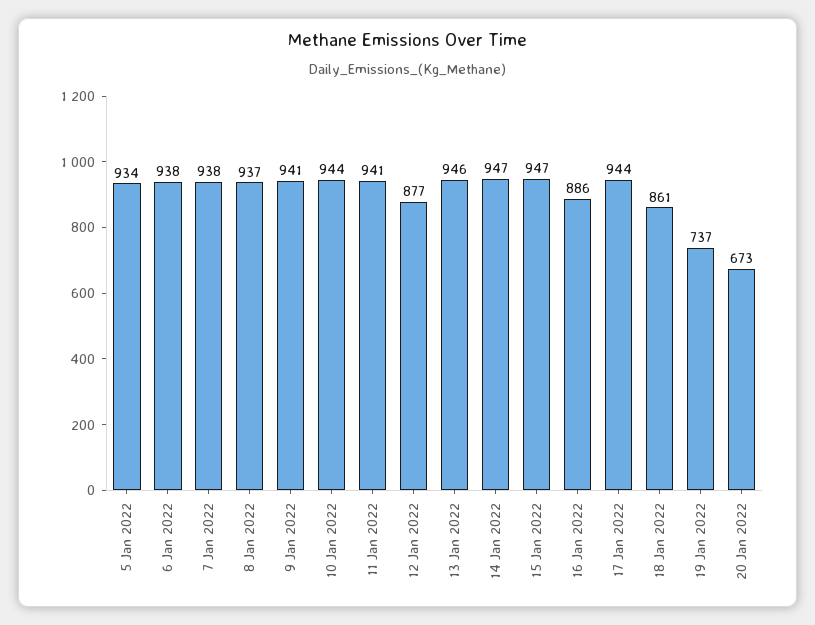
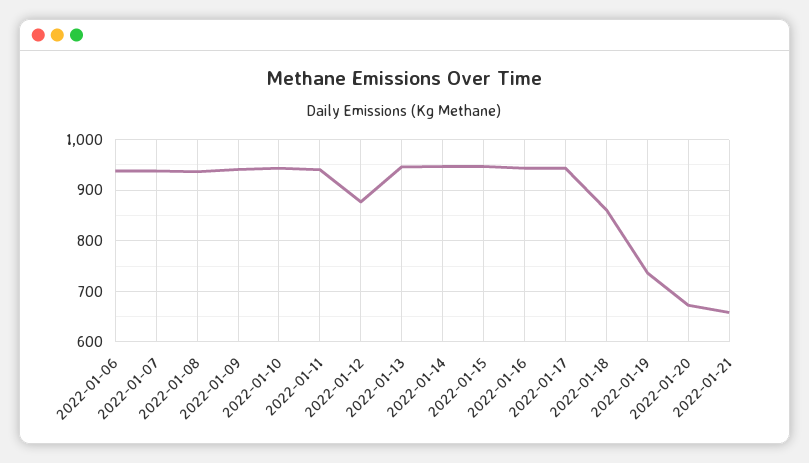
5 Jan 2022: 934 -> none
16 Jan 2022: 886 -> 940
2022-01-21: none -> 660

